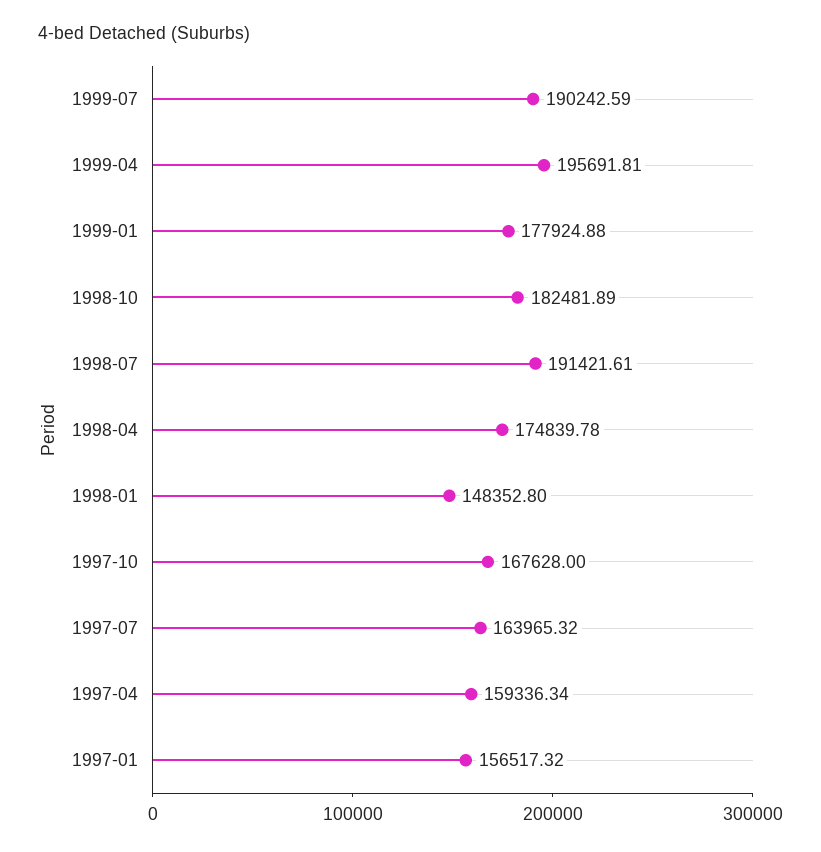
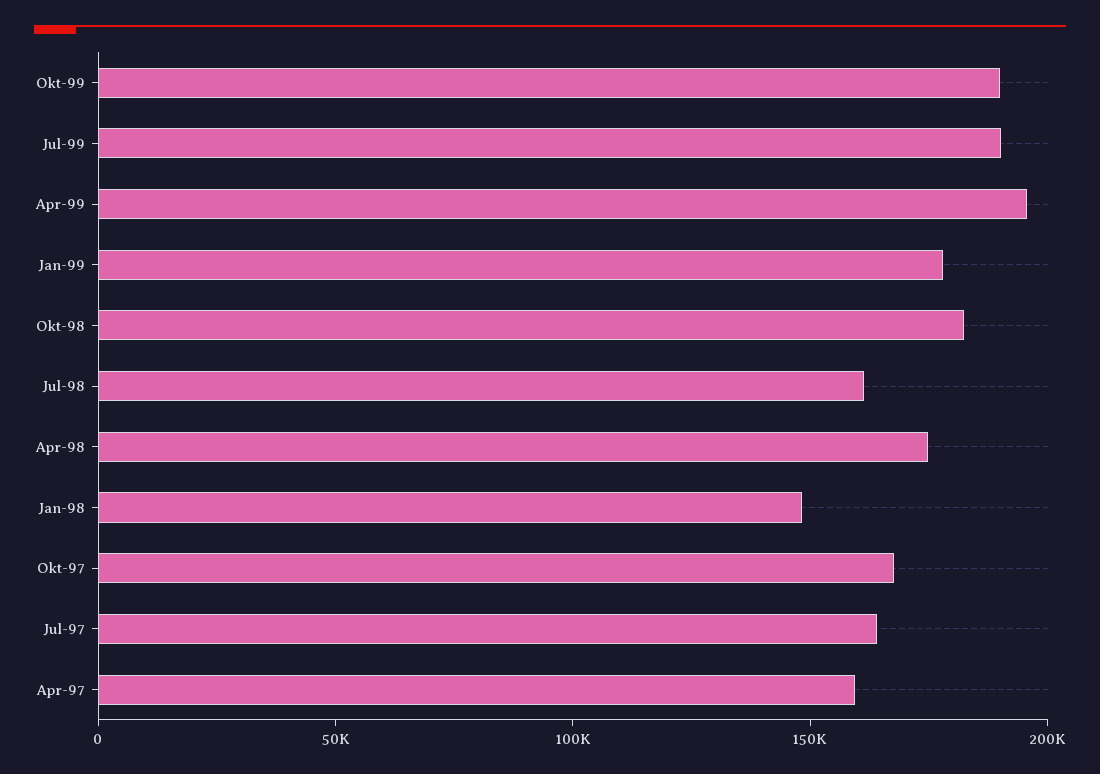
1998-07: 191421.61 -> 160000
1997-01: 156517.32 -> none
Okt-99: none -> 190000

